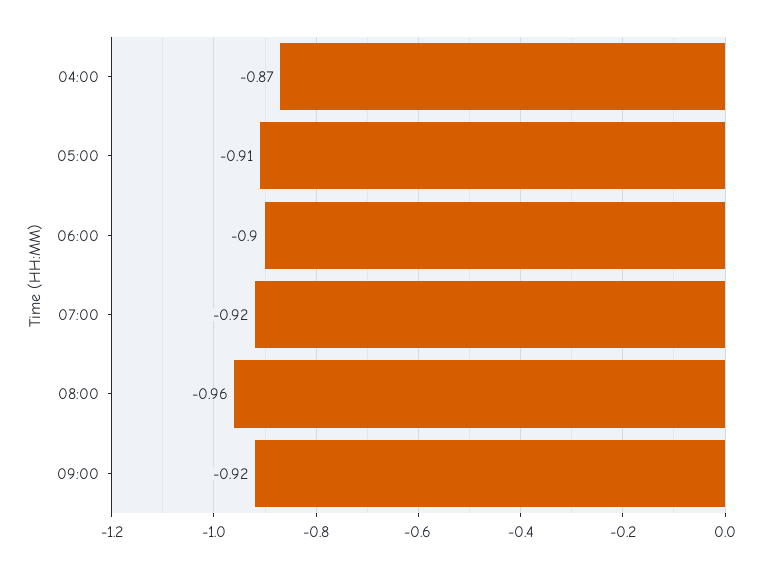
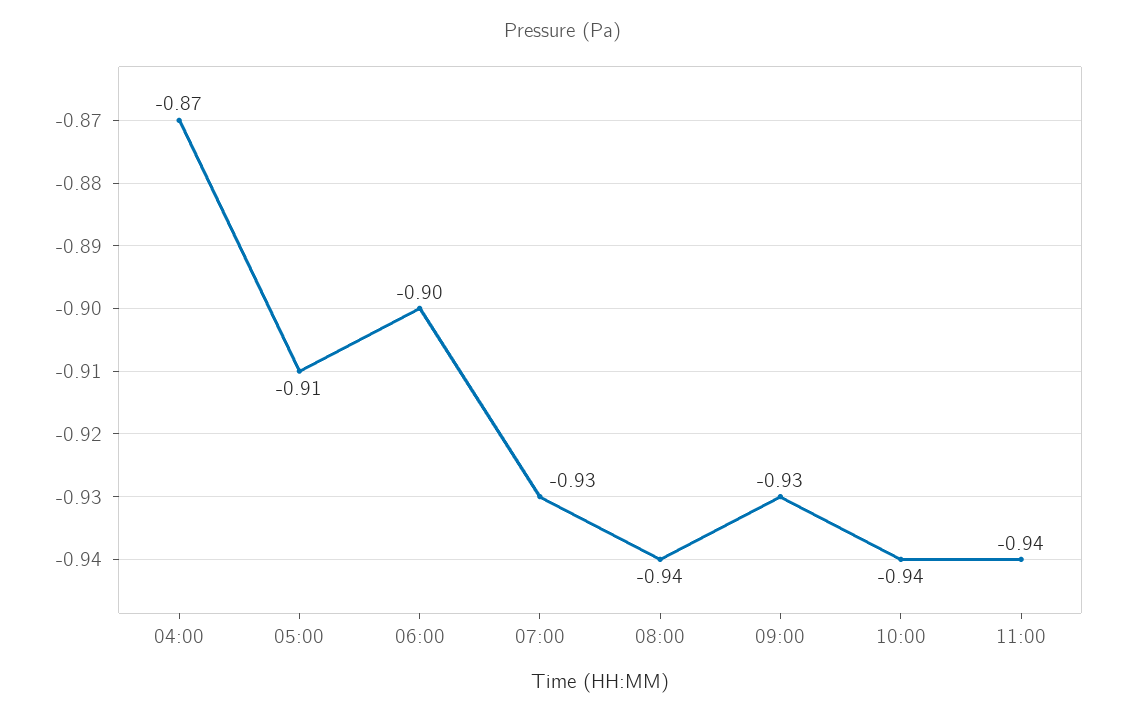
07:00: -0.92 -> -0.93
08:00: -0.96 -> -0.94
09:00: -0.92 -> -0.93
10:00: none -> -0.94
11:00: none -> -0.94

